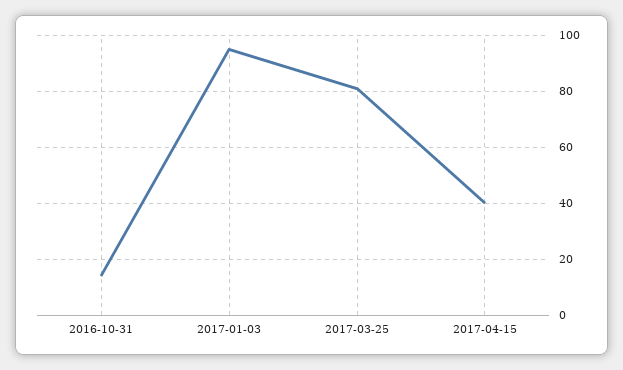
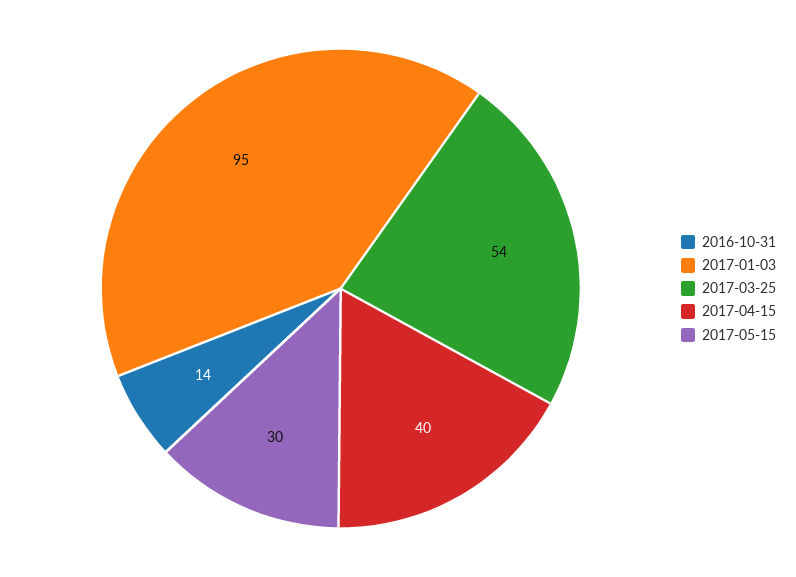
2017-03-25: 80 -> 54
2017-05-15: none -> 30

